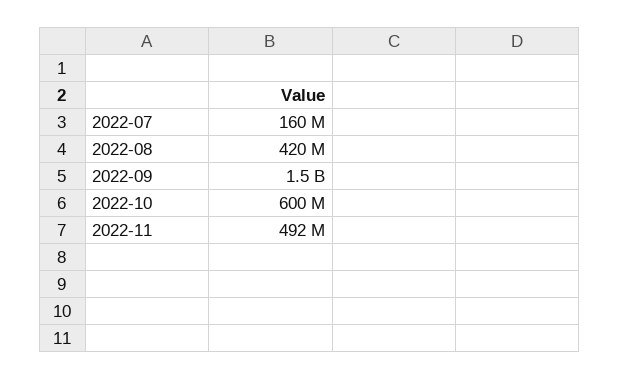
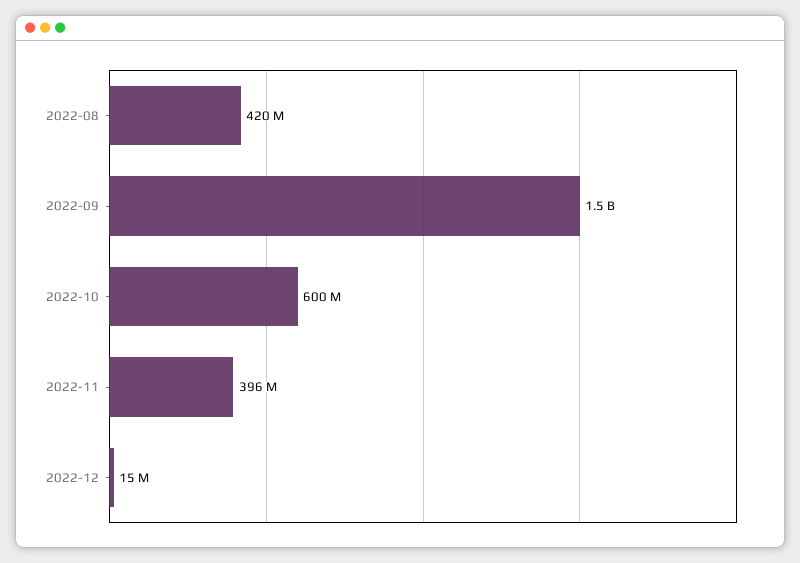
2022-07: 160000000 -> none
2022-11: 492000000 -> 396000000
2022-12: none -> 15000000

